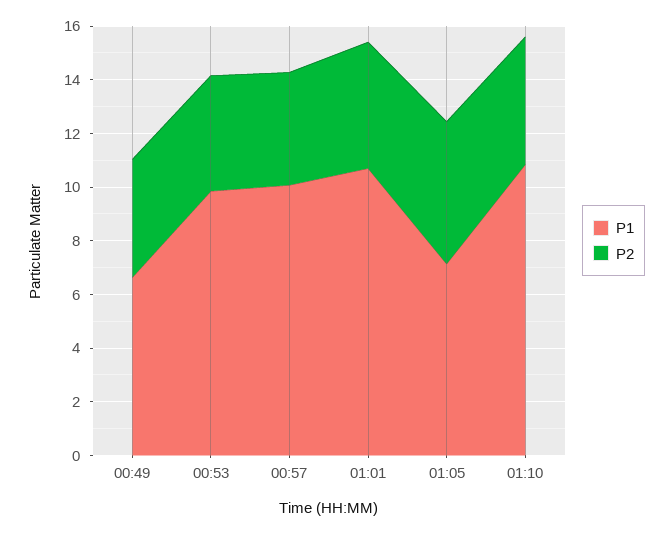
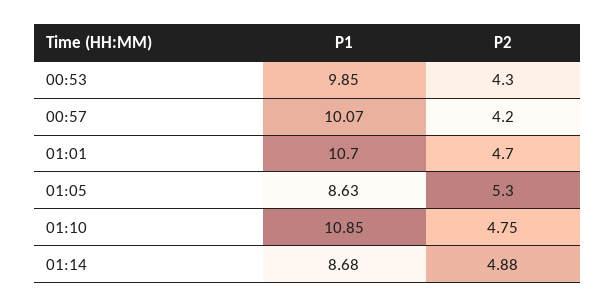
P1, 00:49: 6.5 -> none
P2, 00:49: 4.5 -> none
P1, 01:05: 7 -> 8.63
P1, 01:14: none -> 8.68
P2, 01:14: none -> 4.88

